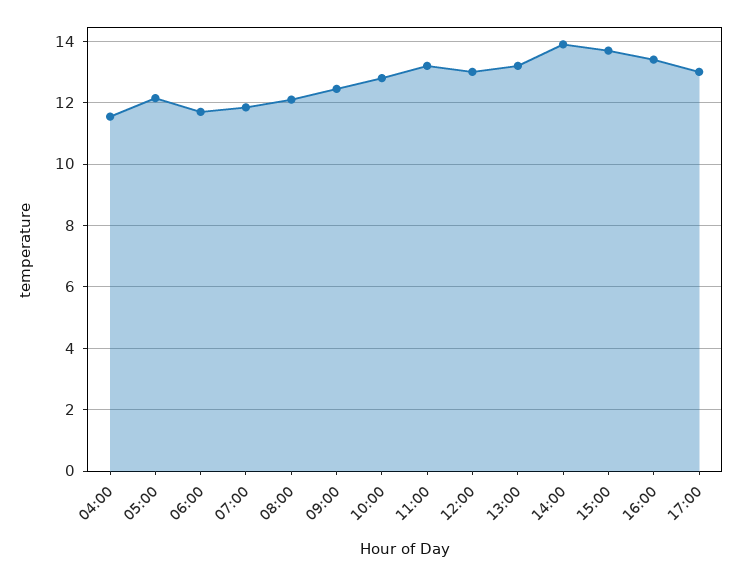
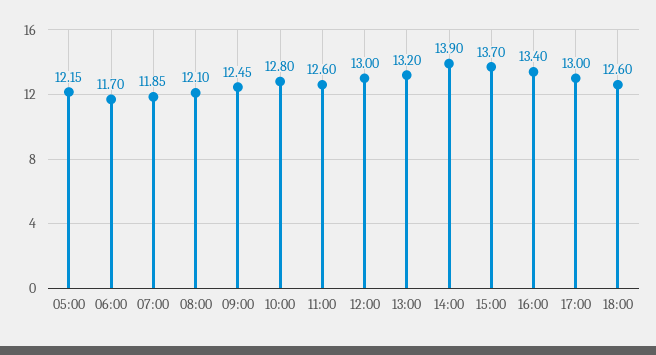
04:00: 11.6 -> none
11:00: 13.2 -> 12.6
18:00: none -> 12.6

